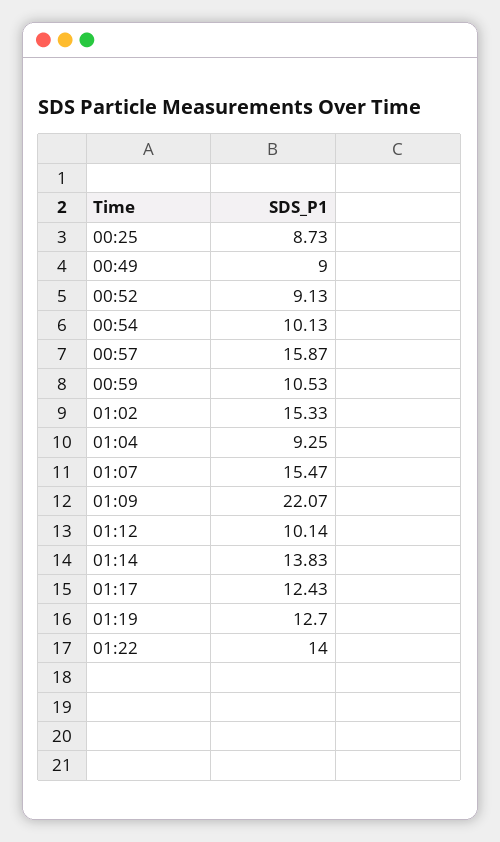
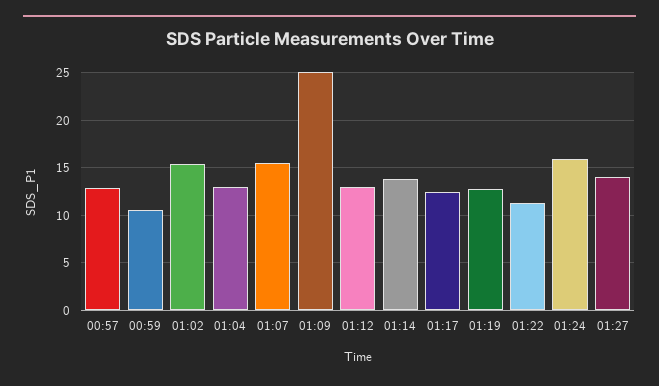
00:25: 8.73 -> none
00:49: 9 -> none
00:52: 9.13 -> none
00:54: 10.13 -> none
00:57: 15.87 -> 13
01:04: 9.25 -> 13
01:09: 22.07 -> 25
01:12: 10.14 -> 13
01:22: 14 -> 11
01:24: none -> 16
01:27: none -> 14

